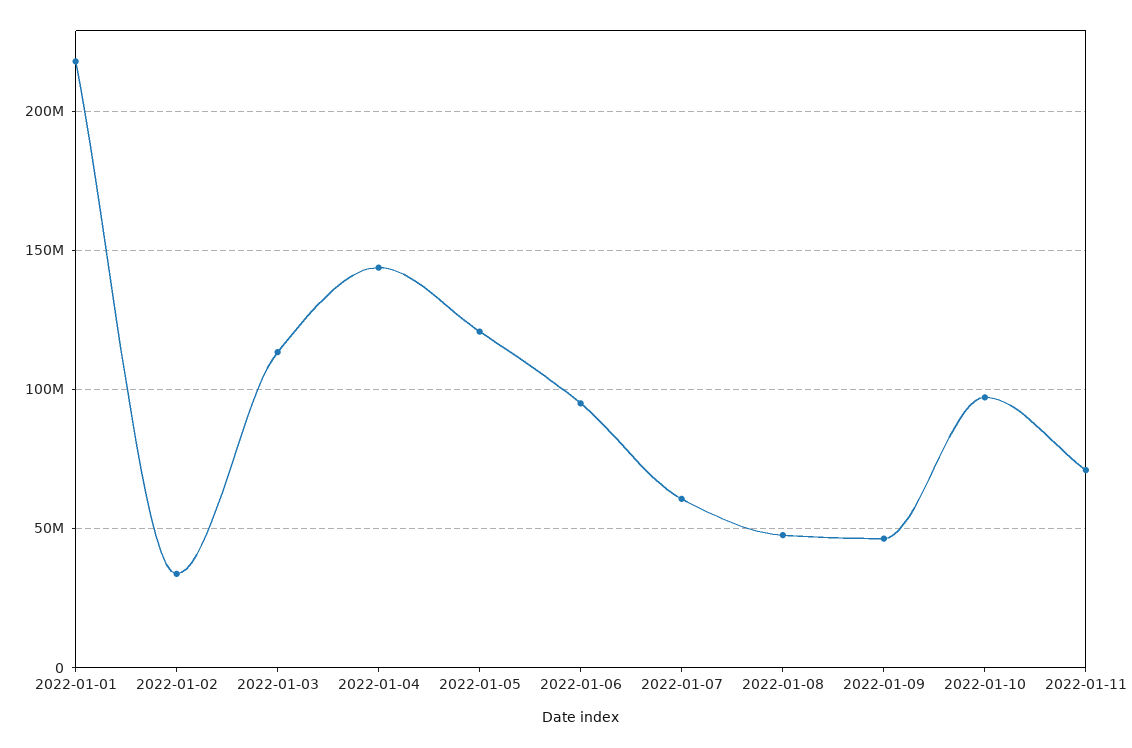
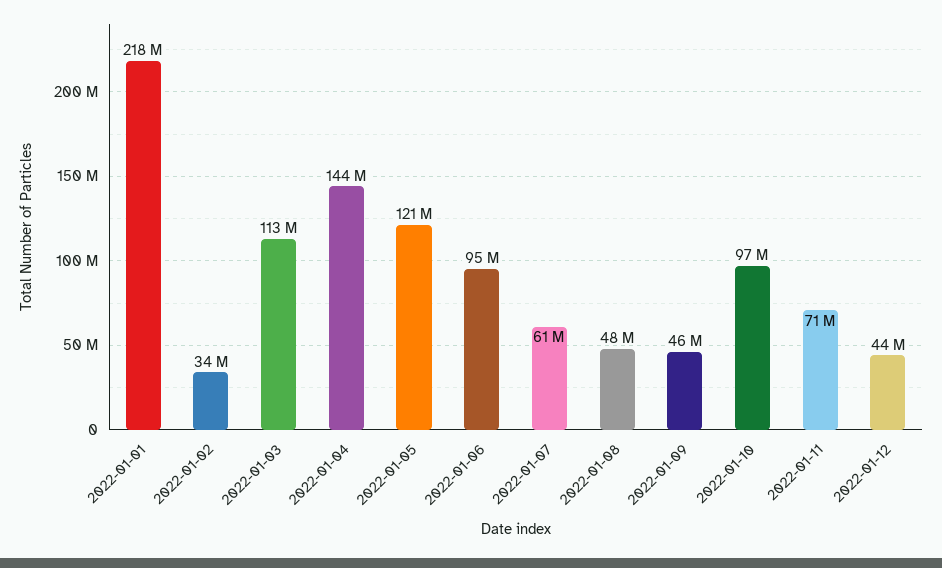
2022-01-12: none -> 44000000

